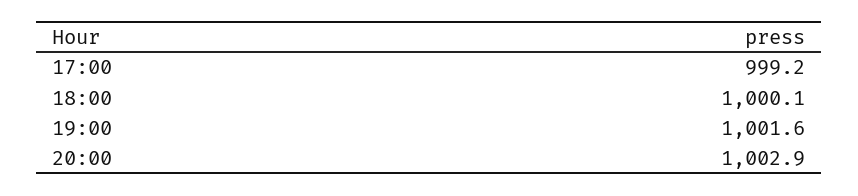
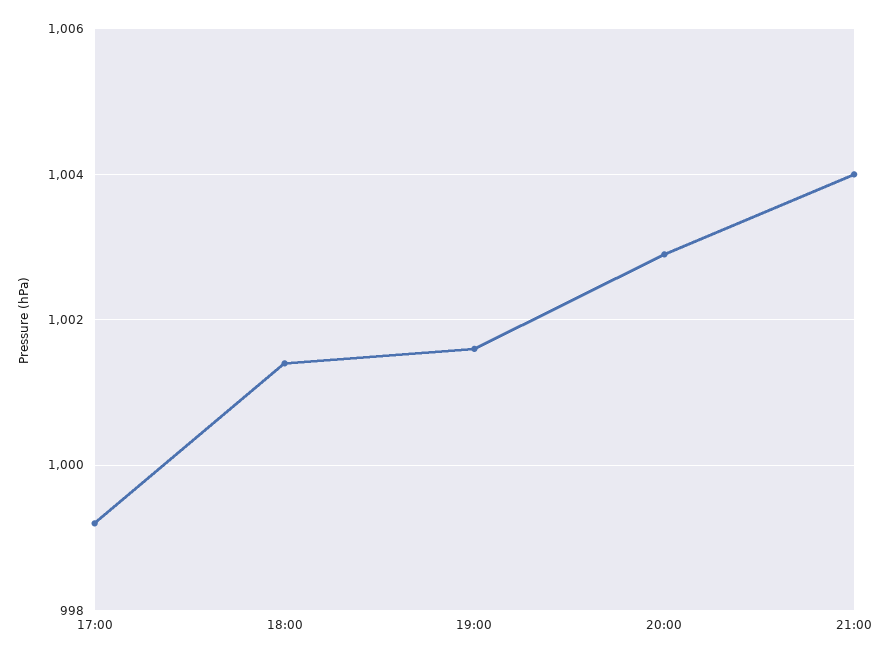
18:00: 1000.1 -> 1001.5
21:00: none -> 1004

